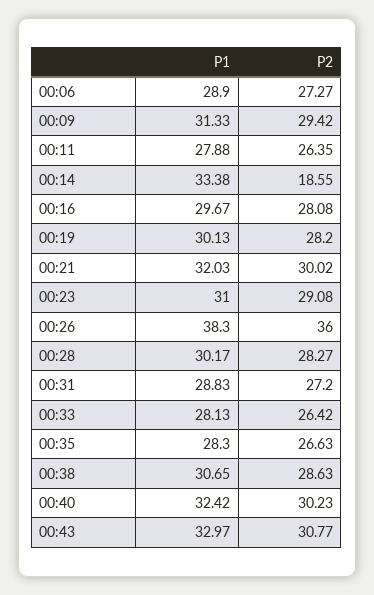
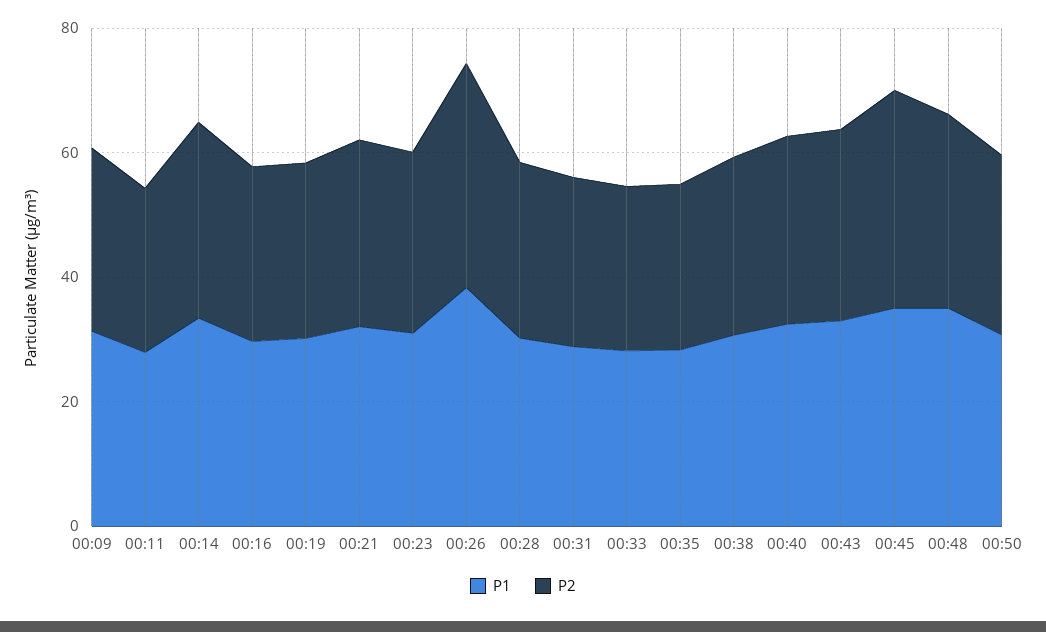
P1, 00:06: 28.9 -> none
P2, 00:06: 27.27 -> none
P2, 00:14: 18.55 -> 30
P1, 00:45: none -> 35
P2, 00:45: none -> 35
P1, 00:48: none -> 35
P2, 00:48: none -> 30
P1, 00:50: none -> 30
P2, 00:50: none -> 30

